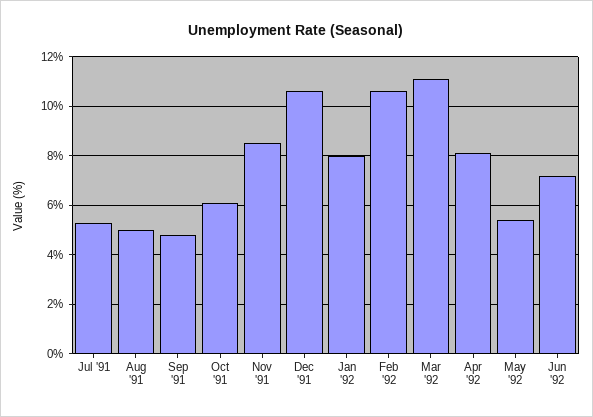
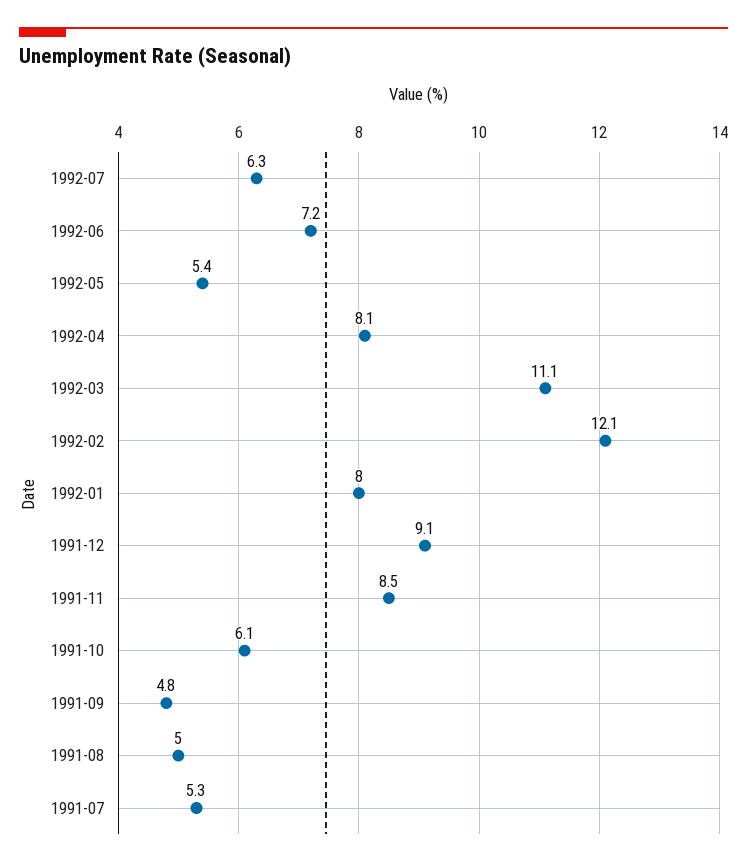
Dec '91: 10.5 -> 9.1
Feb '92: 10.5 -> 12.1
1992-07: none -> 6.3

